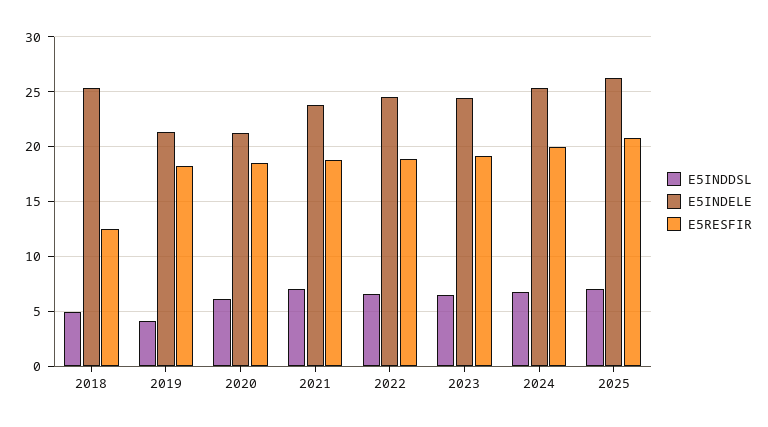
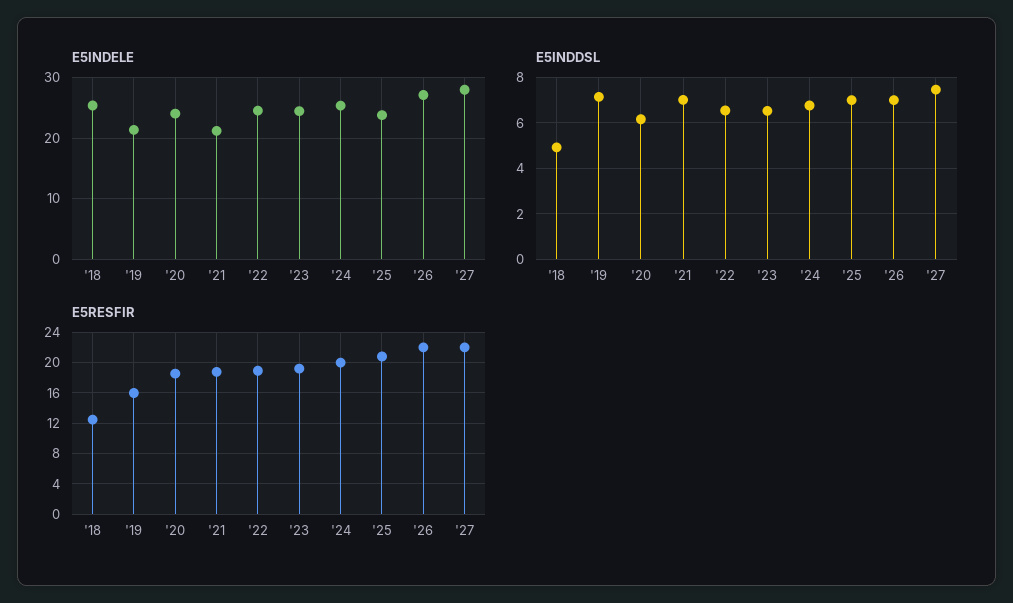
E5INDDSL, 2019: 4 -> 7
E5RESFIR, 2019: 18 -> 16
E5INDELE, 2020: 21 -> 24
E5INDELE, 2021: 24 -> 21
E5INDELE, 2025: 26 -> 24
E5INDELE, '26: none -> 27
E5INDELE, '27: none -> 28
E5INDDSL, '26: none -> 7
E5INDDSL, '27: none -> 7.5
E5RESFIR, '26: none -> 22
E5RESFIR, '27: none -> 22

